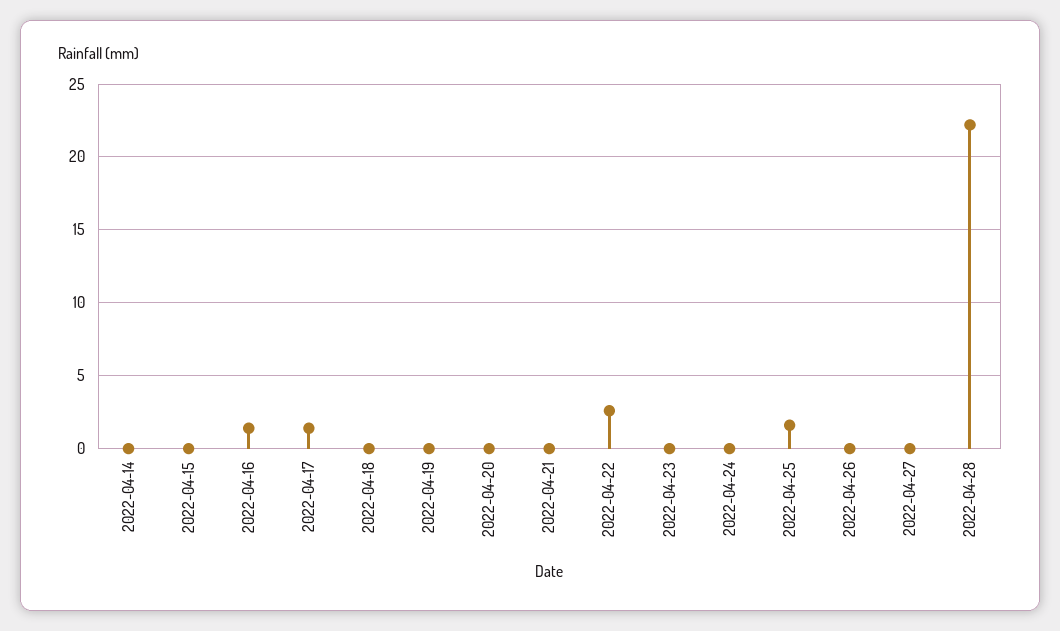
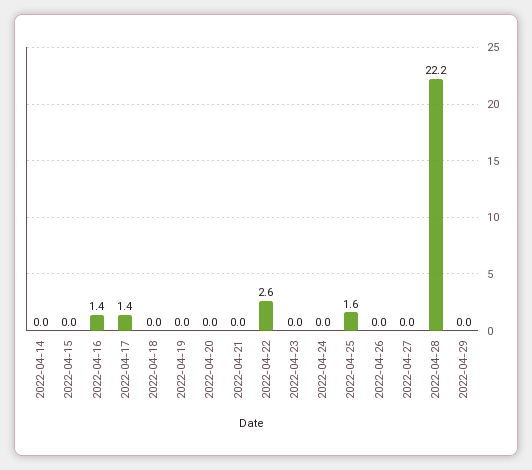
2022-04-29: none -> 0

